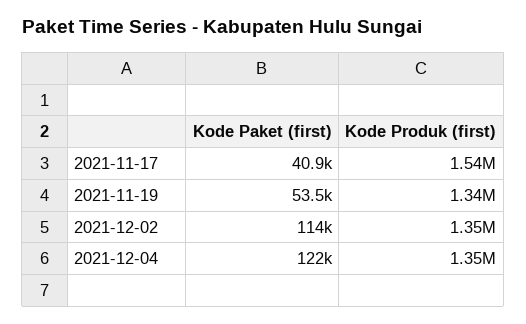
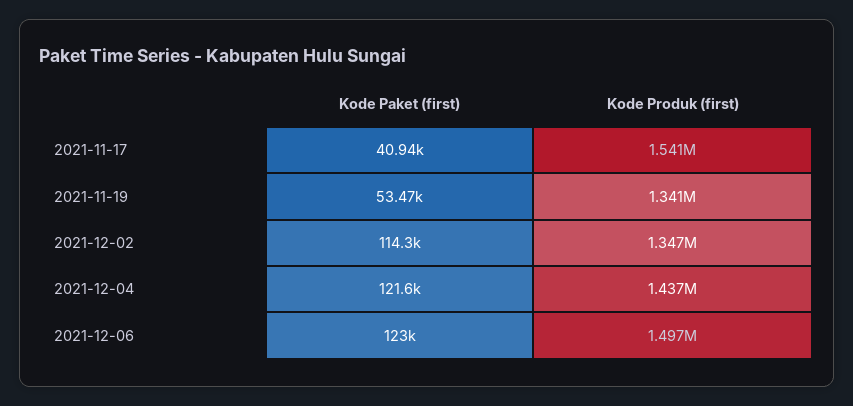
Kode Produk (first), 2021-12-04: 1350000 -> 1437000
Kode Paket (first), 2021-12-06: none -> 123000
Kode Produk (first), 2021-12-06: none -> 1497000

